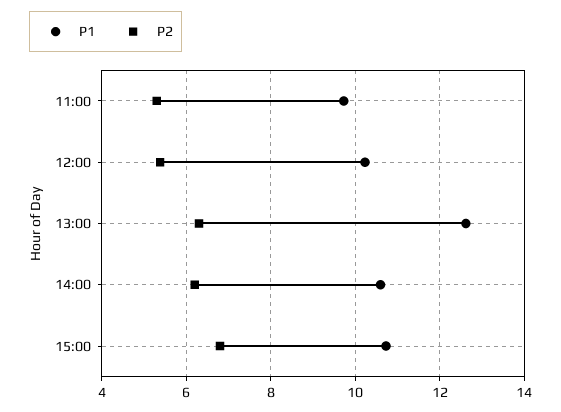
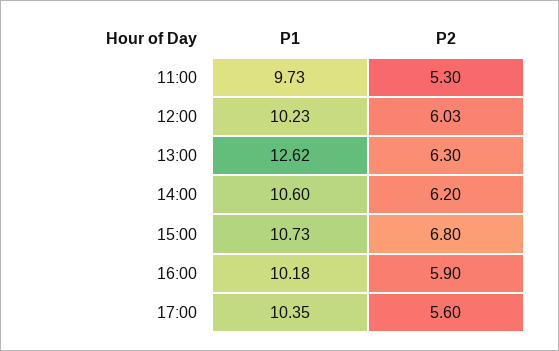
P2, 12:00: 5.4 -> 6.03
P1, 16:00: none -> 10.18
P2, 16:00: none -> 5.9
P1, 17:00: none -> 10.35
P2, 17:00: none -> 5.6

